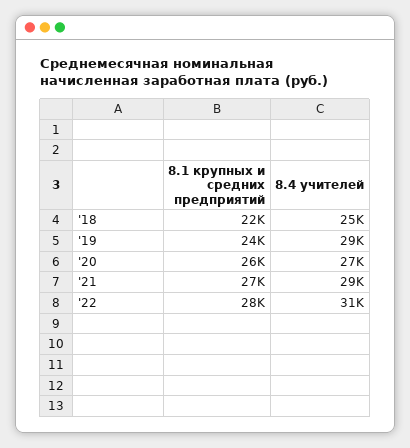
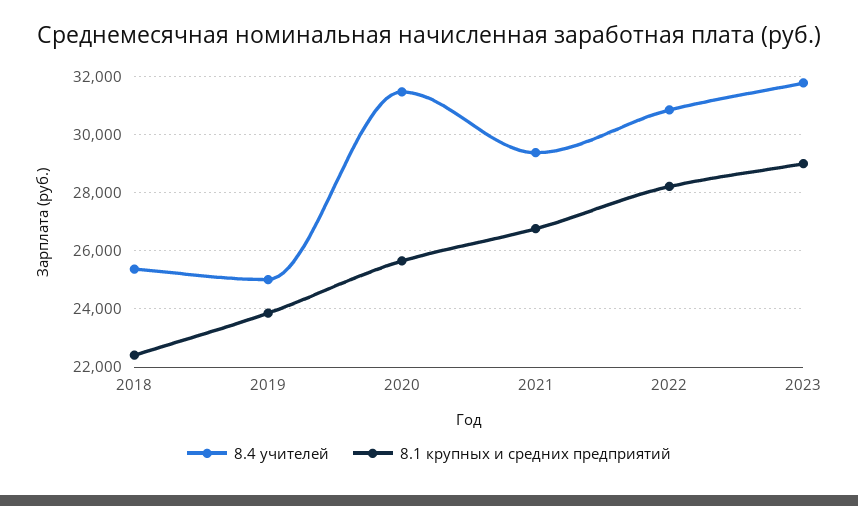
8.4 учителей, '19: 29000 -> 25000
8.4 учителей, '20: 27000 -> 31500
8.4 учителей, 2023: none -> 31750
8.1 крупных и средних предприятий, 2023: none -> 29000

